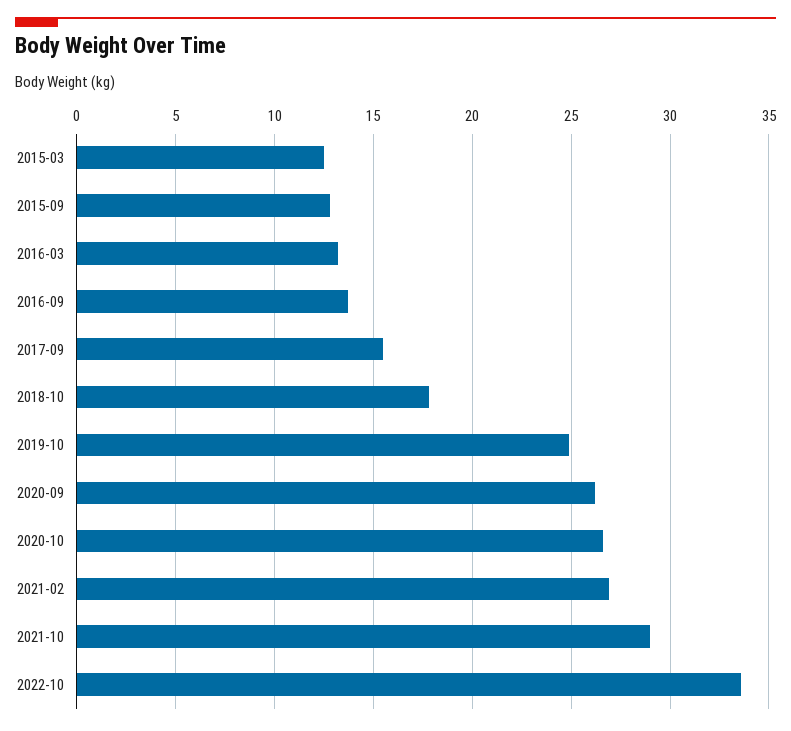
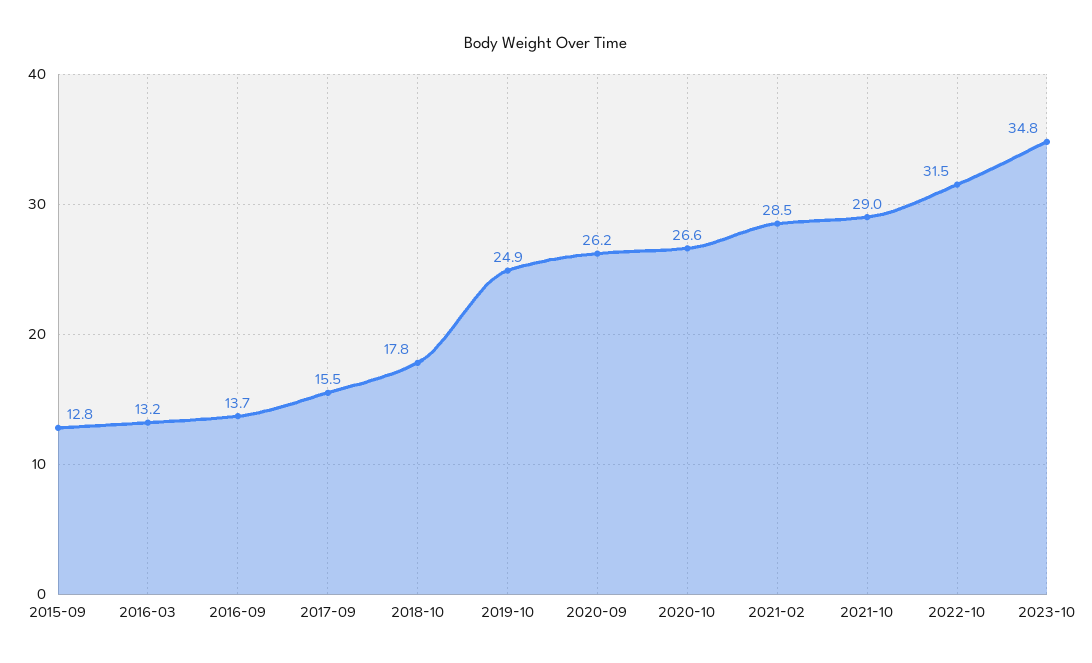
2015-03: 12.5 -> none
2021-02: 27 -> 28.5
2022-10: 33.5 -> 31.5
2023-10: none -> 34.8

